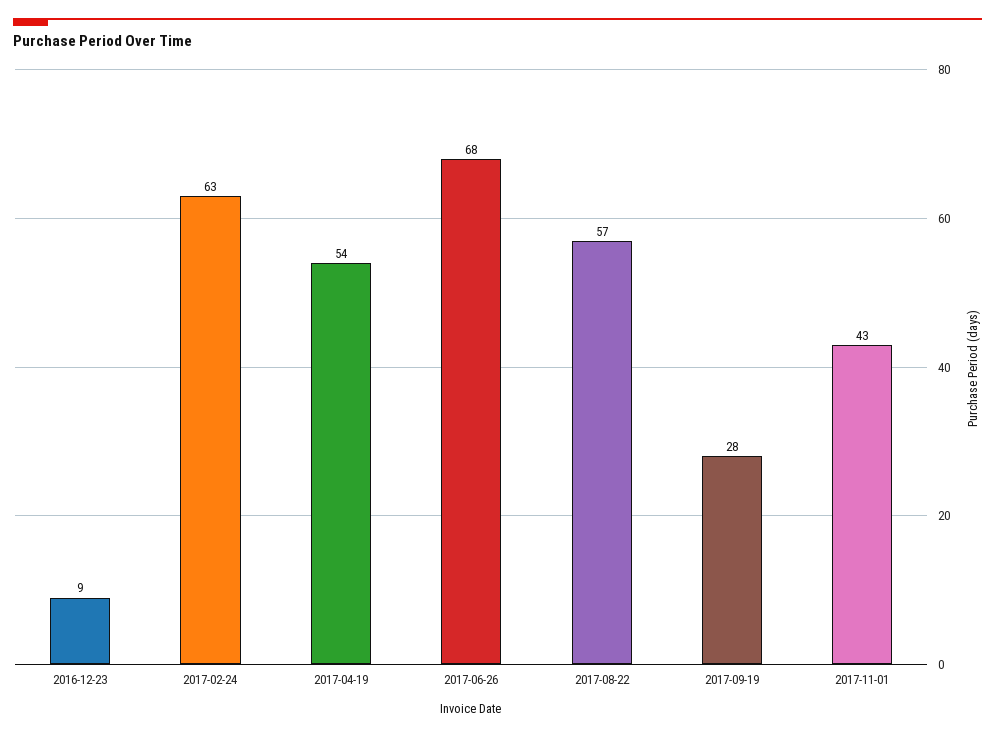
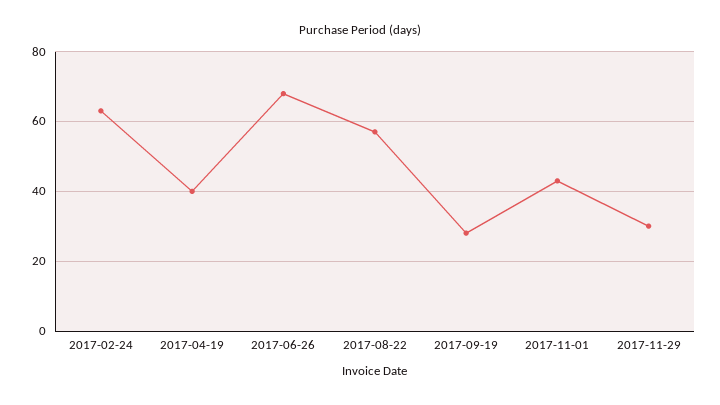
2016-12-23: 9 -> none
2017-04-19: 54 -> 40
2017-11-29: none -> 30

